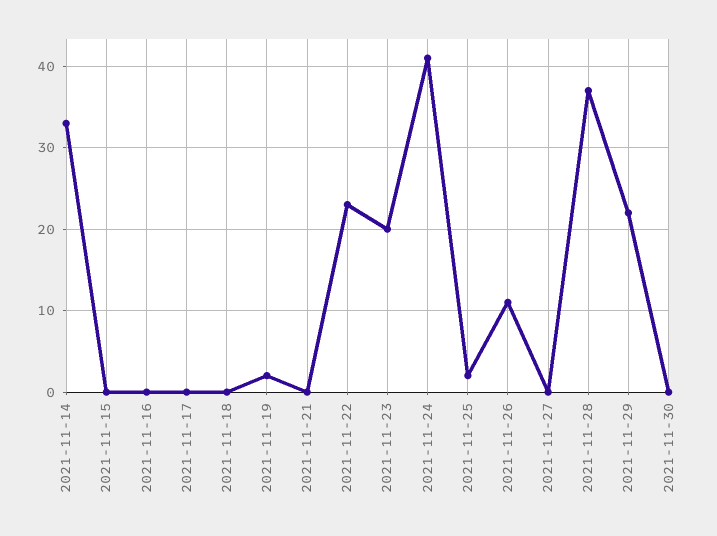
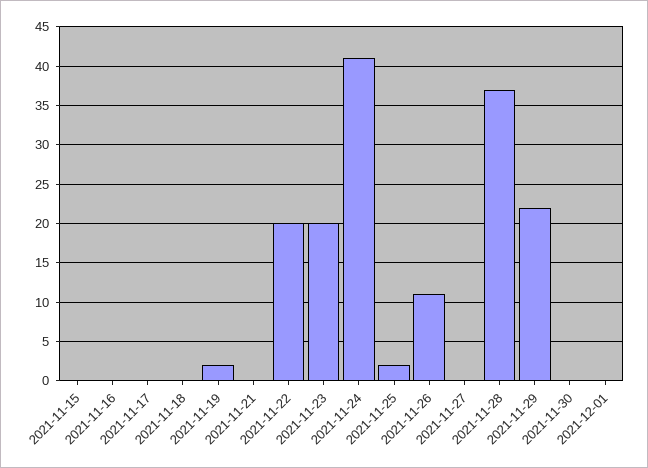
2021-11-14: 33 -> none
2021-11-22: 23 -> 20
2021-12-01: none -> 0

